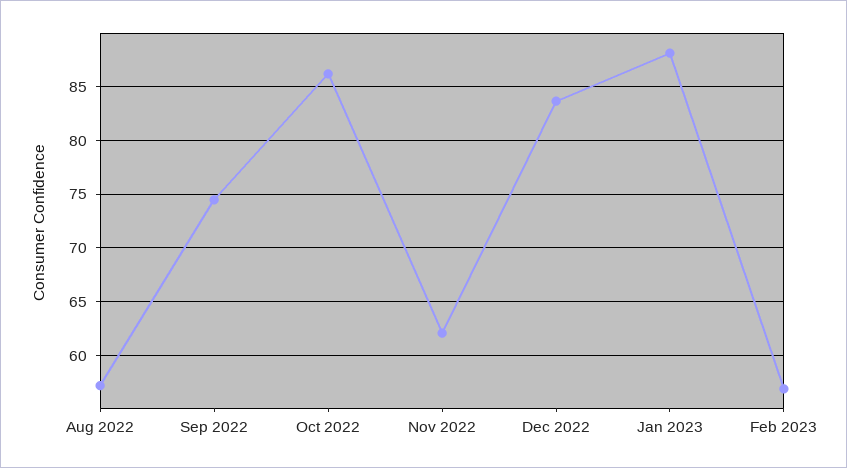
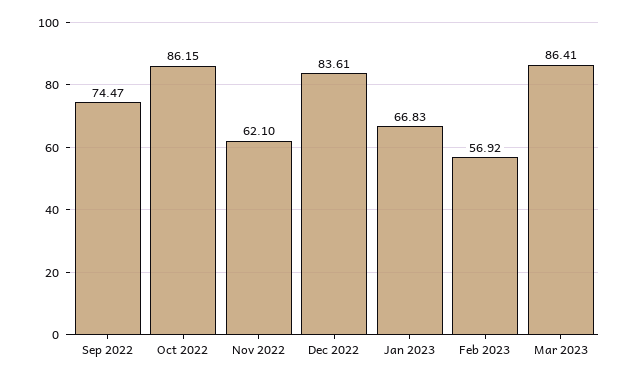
Aug 2022: 57 -> none
Jan 2023: 88 -> 66.83
Mar 2023: none -> 86.41

